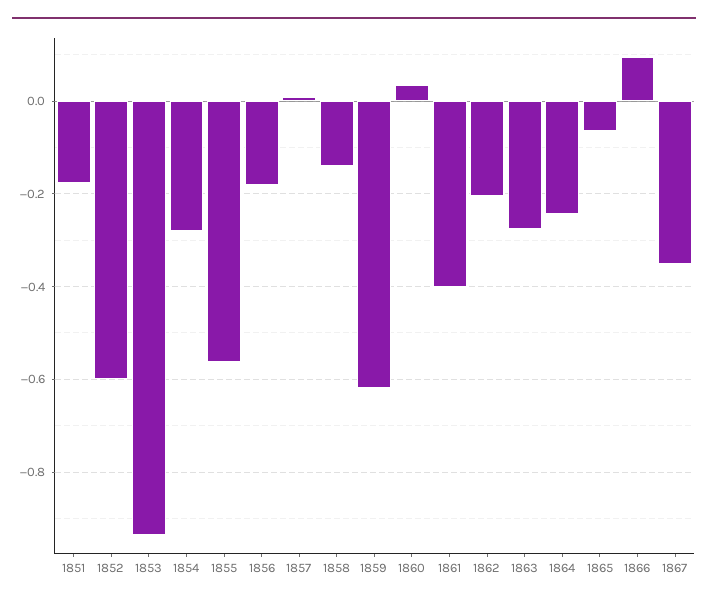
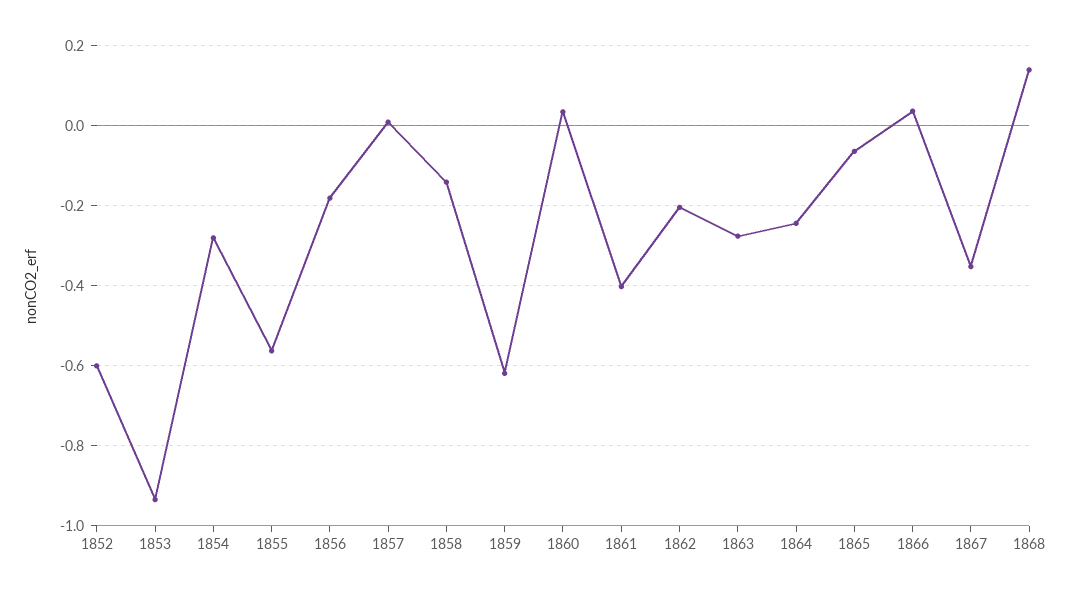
1851: -0.18 -> none
1866: 0.1 -> 0.04
1868: none -> 0.14

